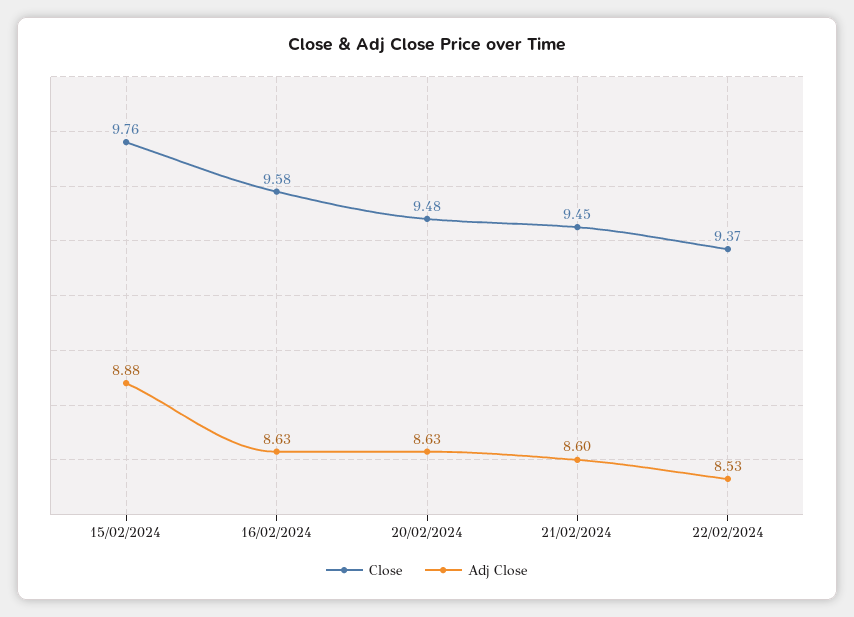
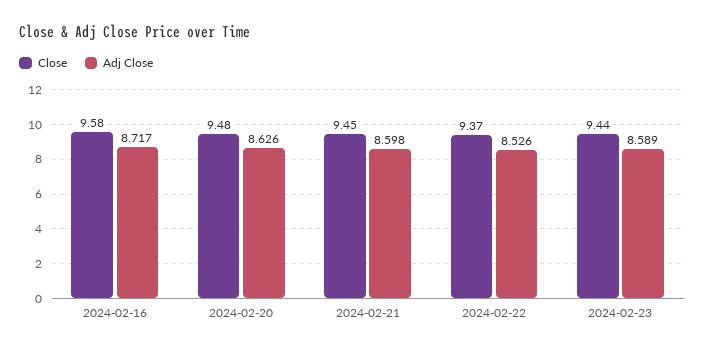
Close, 15/02/2024: 9.76 -> none
Adj Close, 15/02/2024: 8.88 -> none
Adj Close, 16/02/2024: 8.63 -> 8.717
Close, 2024-02-23: none -> 9.44
Adj Close, 2024-02-23: none -> 8.589

